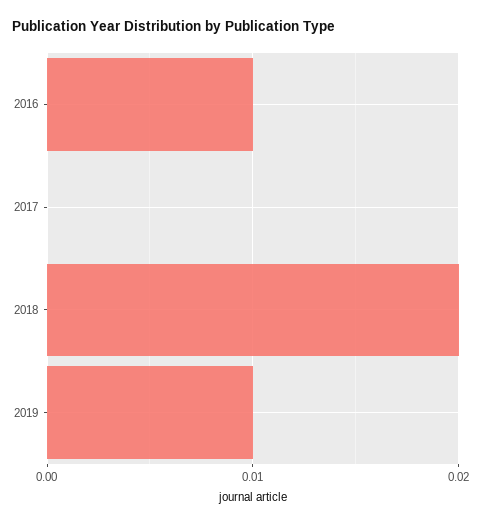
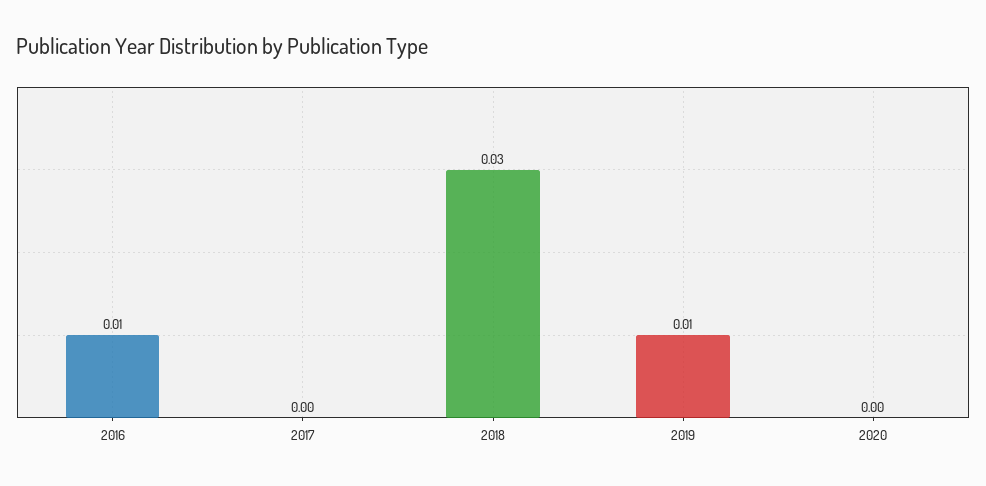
2018: 0.02 -> 0.03
2020: none -> 0

